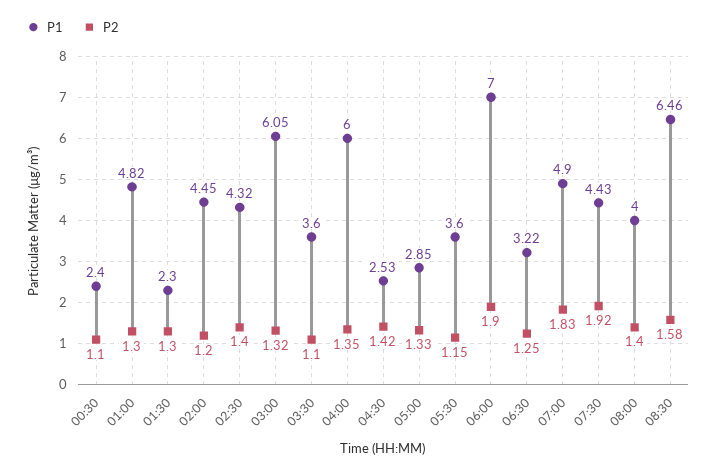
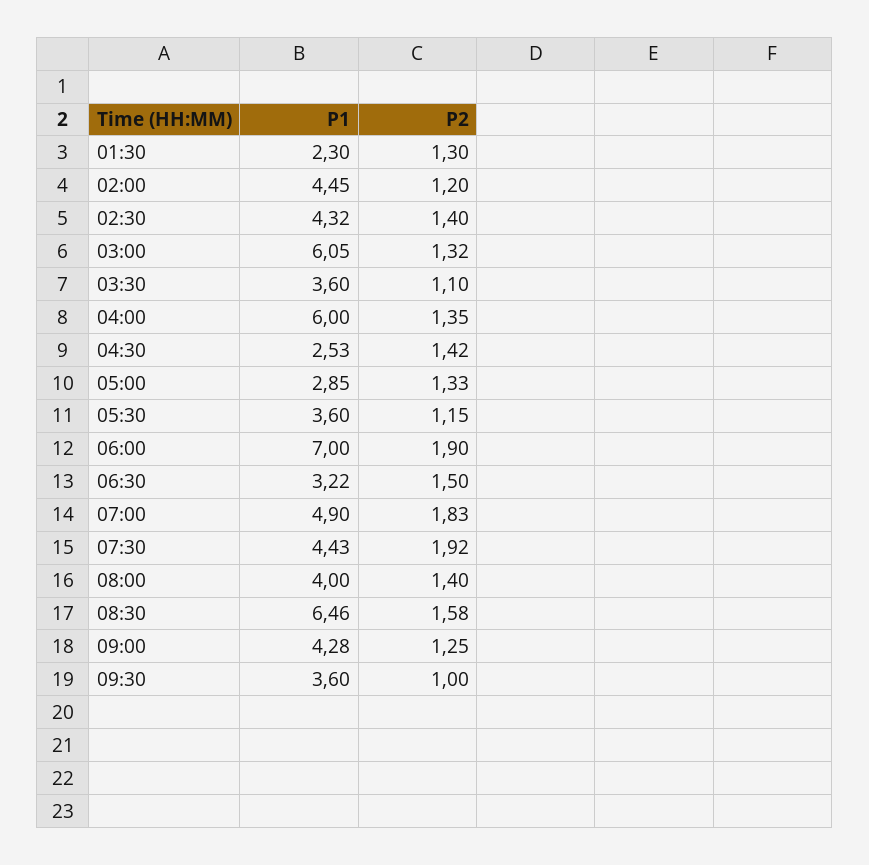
P1, 00:30: 2.4 -> none
P2, 00:30: 1.1 -> none
P1, 01:00: 4.82 -> none
P2, 01:00: 1.3 -> none
P2, 06:30: 1.25 -> 1.5
P1, 09:00: none -> 4.28
P2, 09:00: none -> 1.25
P1, 09:30: none -> 3.6
P2, 09:30: none -> 1

